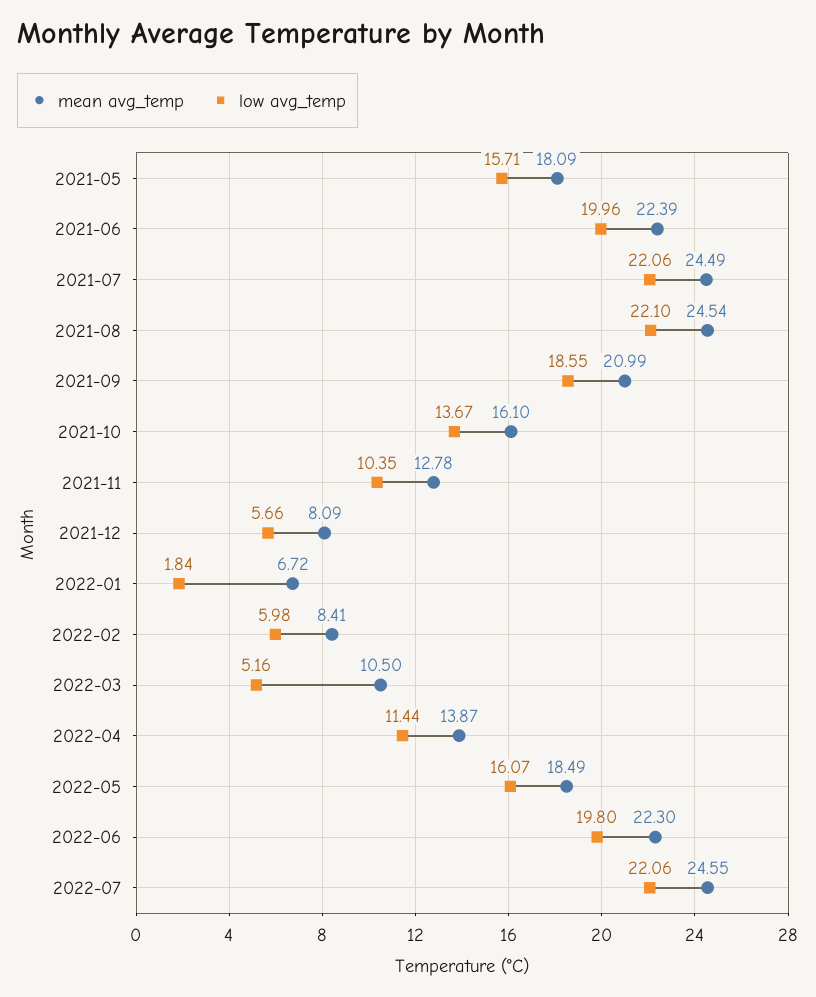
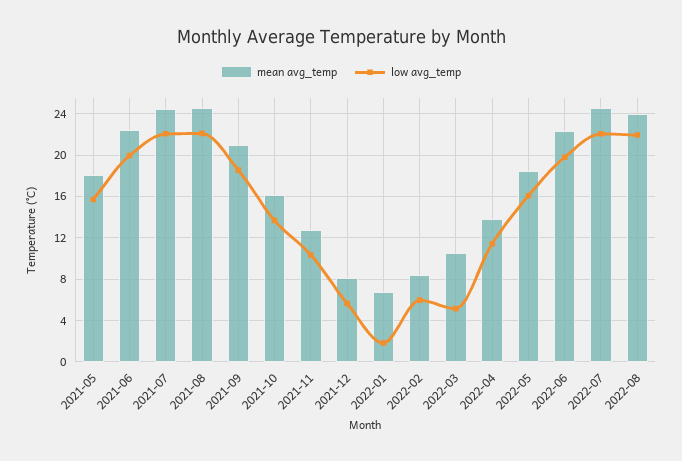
mean avg_temp, 2022-08: none -> 24
low avg_temp, 2022-08: none -> 22

